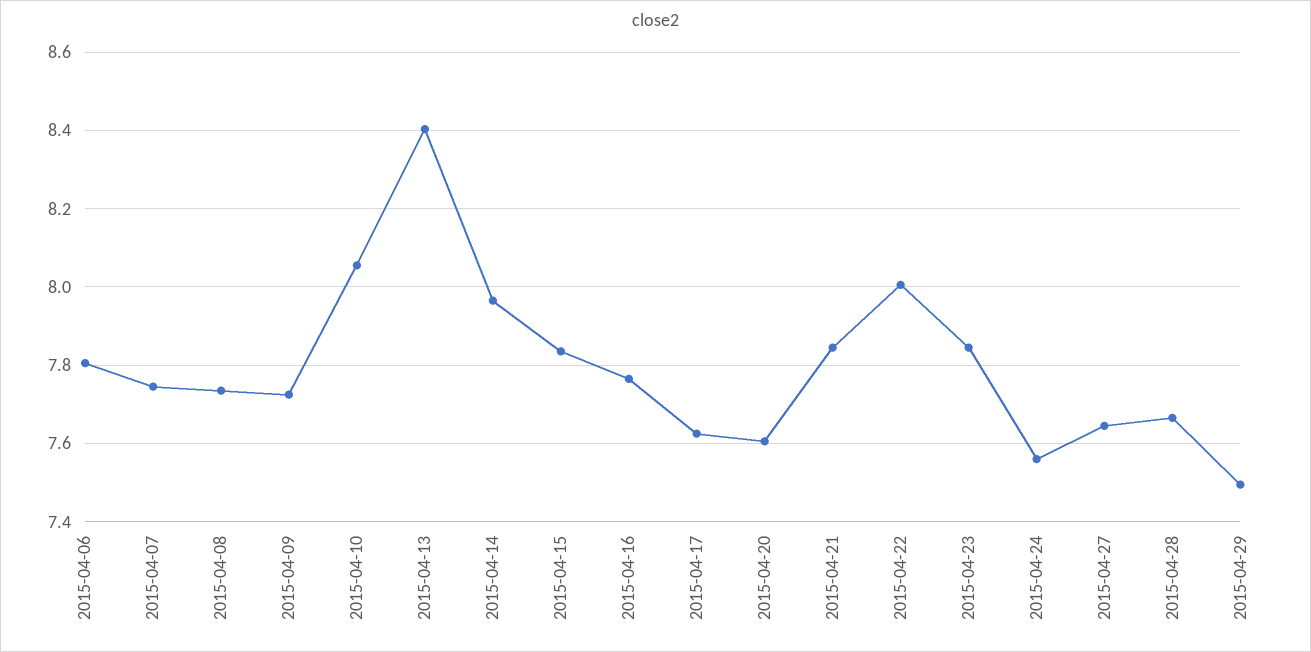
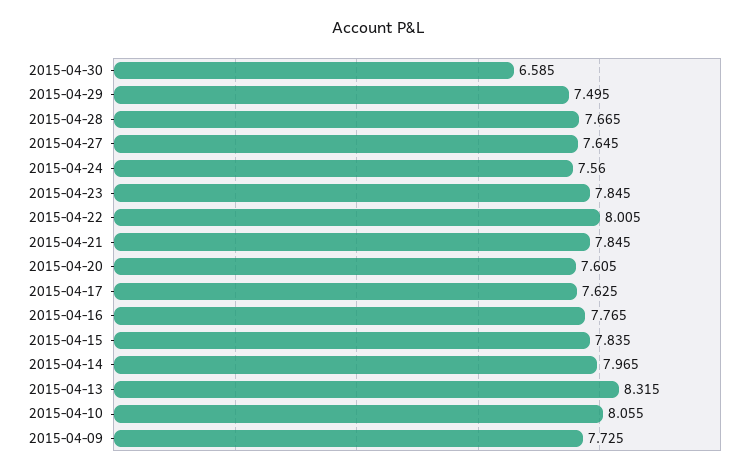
2015-04-06: 7.8 -> none
2015-04-07: 7.74 -> none
2015-04-08: 7.74 -> none
2015-04-13: 8.4 -> 8.315
2015-04-30: none -> 6.585

